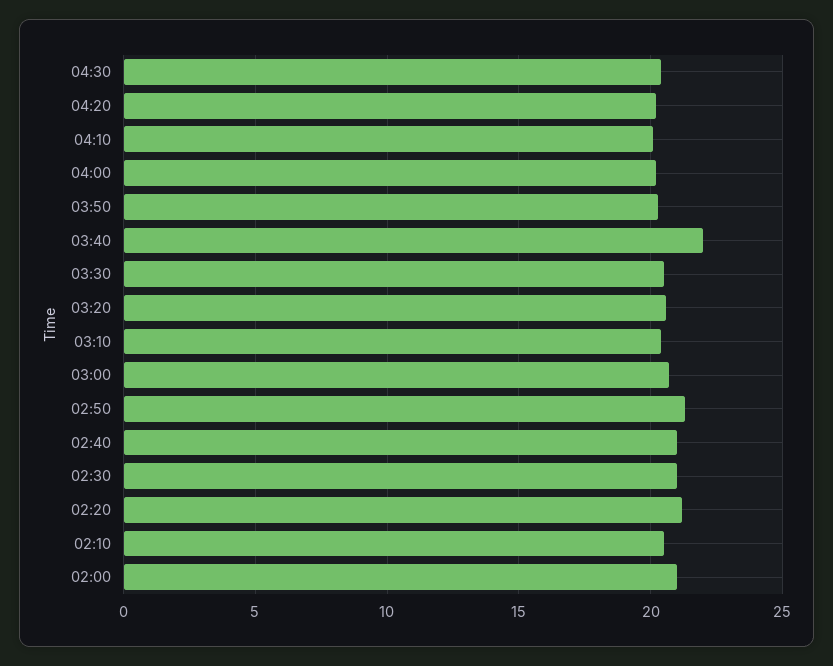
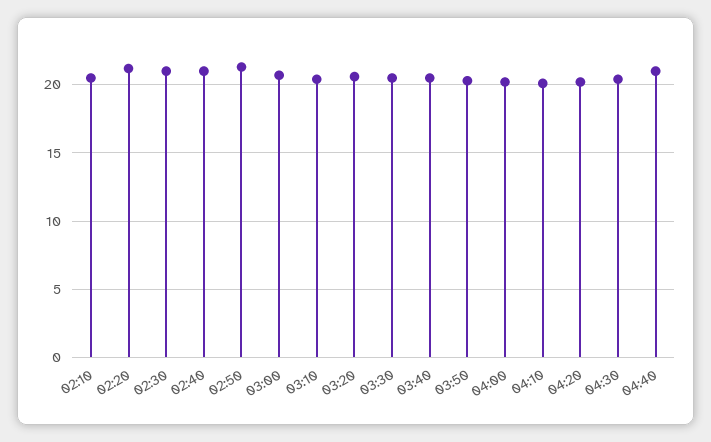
03:40: 22 -> 20.5
02:00: 21 -> none
04:40: none -> 21

